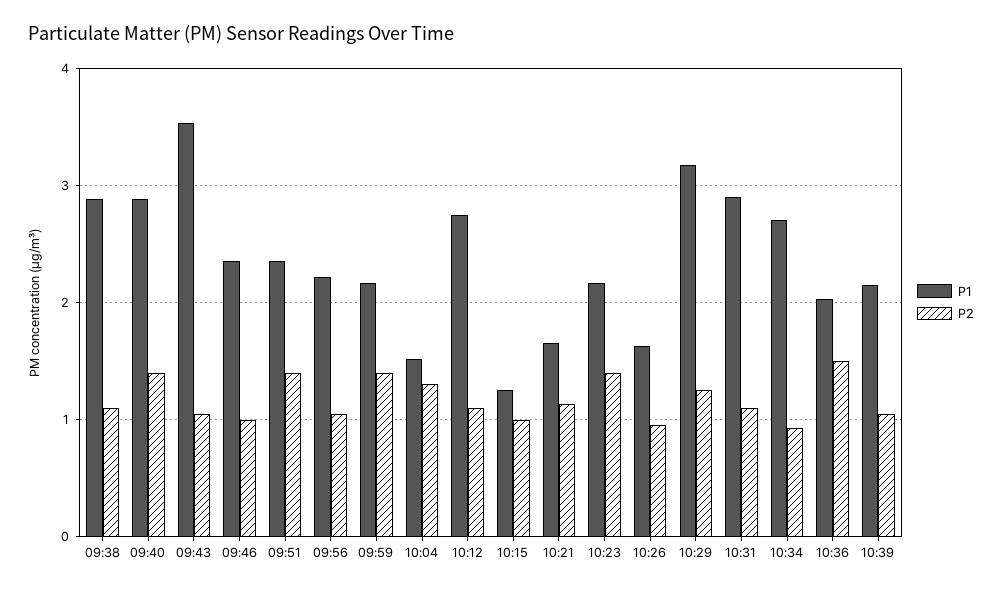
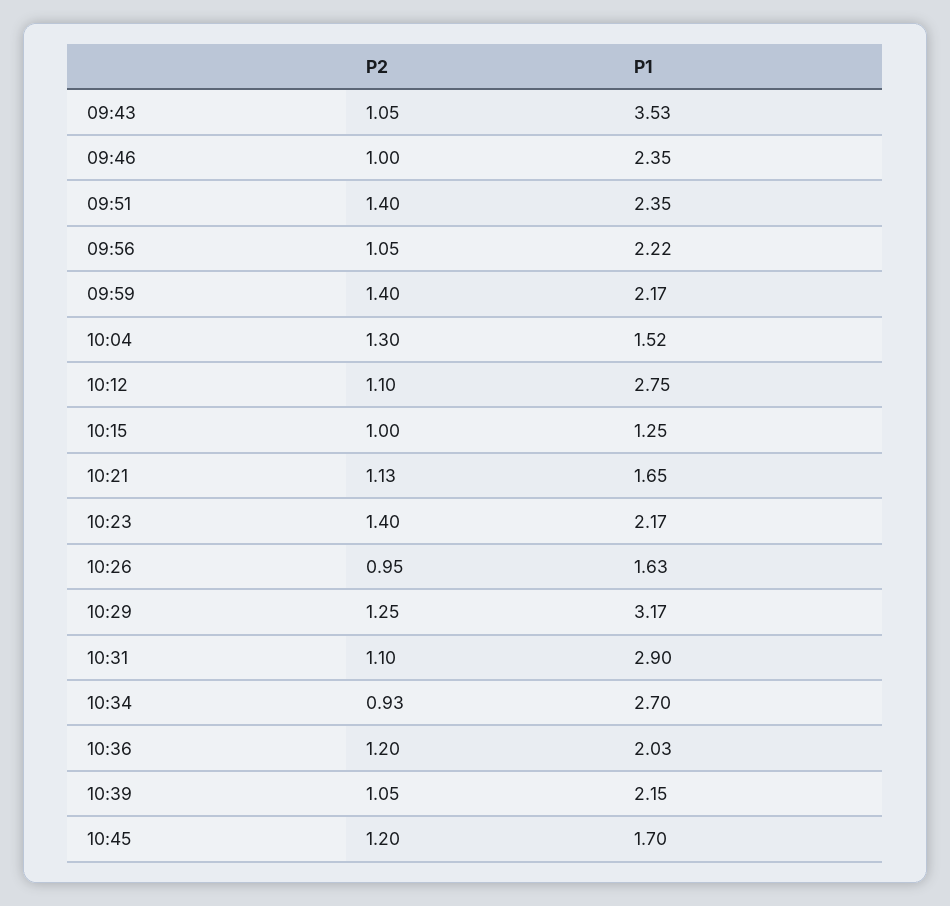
P1, 09:38: 2.9 -> none
P2, 09:38: 1.1 -> none
P1, 09:40: 2.9 -> none
P2, 09:40: 1.4 -> none
P2, 10:36: 1.5 -> 1.2
P2, 10:45: none -> 1.2
P1, 10:45: none -> 1.7

